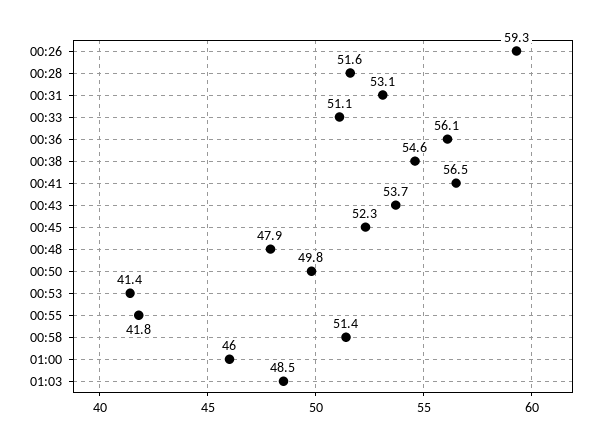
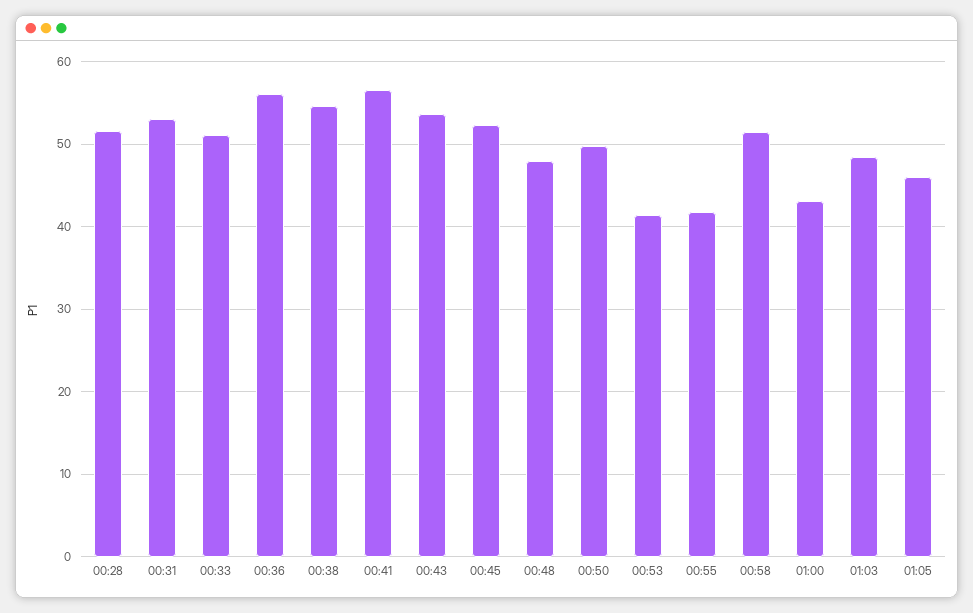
00:26: 59.3 -> none
01:00: 46 -> 43
01:05: none -> 46

